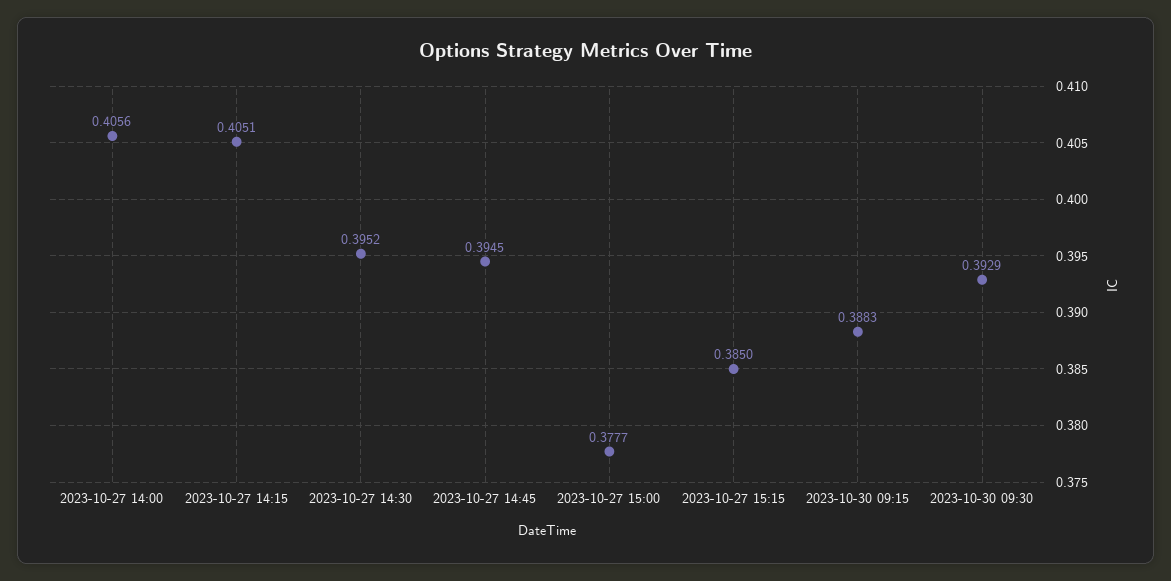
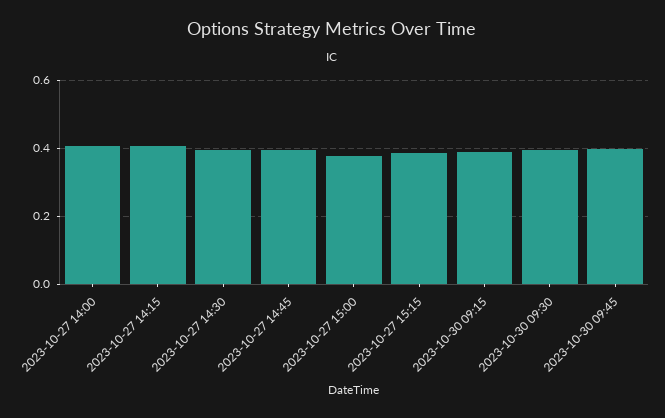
2023-10-30 09:45: none -> 0.4

